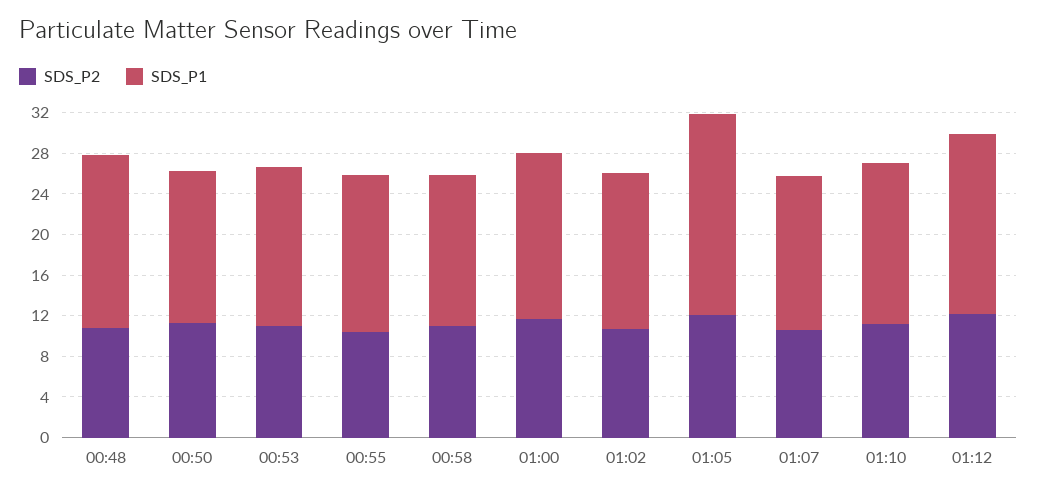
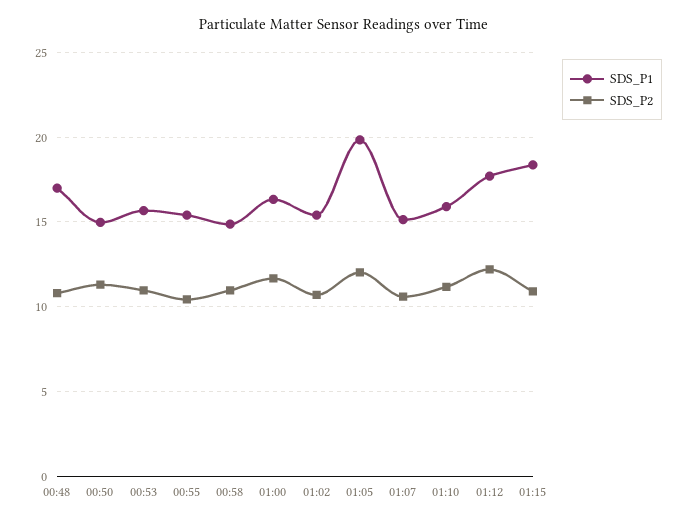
SDS_P1, 01:15: none -> 18.5
SDS_P2, 01:15: none -> 11

